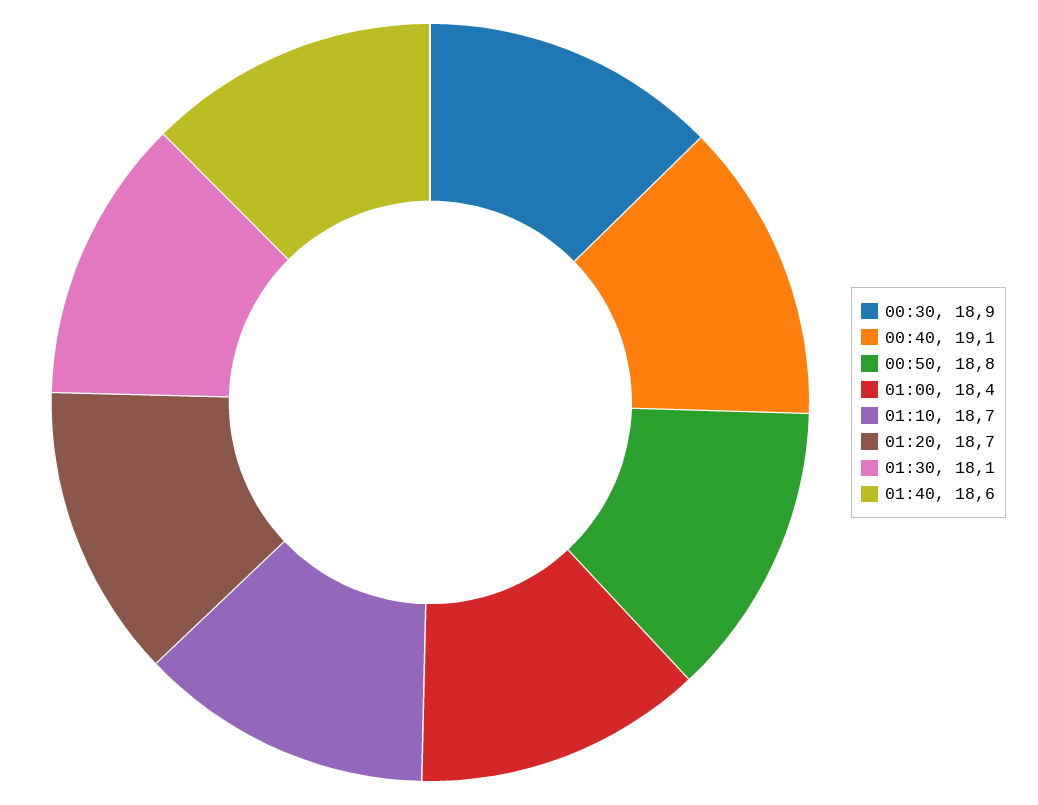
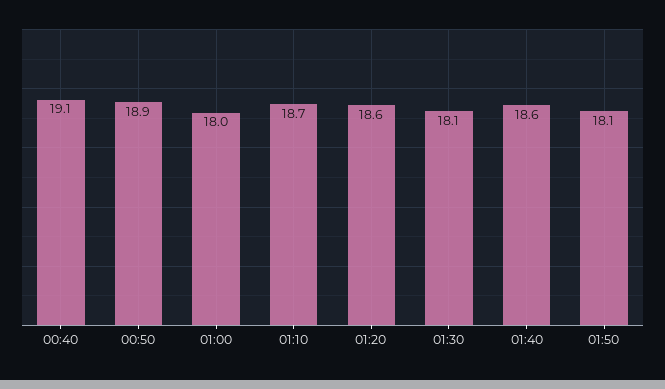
00:30: 18.9 -> none
00:50: 18.8 -> 18.9
01:00: 18.4 -> 18
01:20: 18.7 -> 18.6
01:50: none -> 18.1

